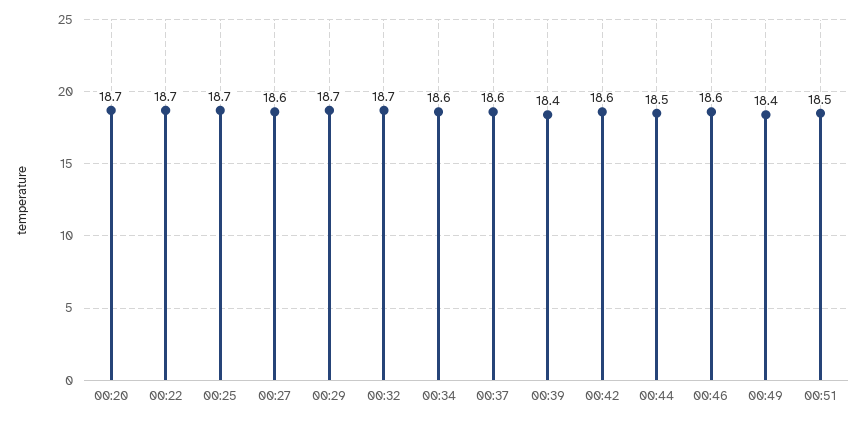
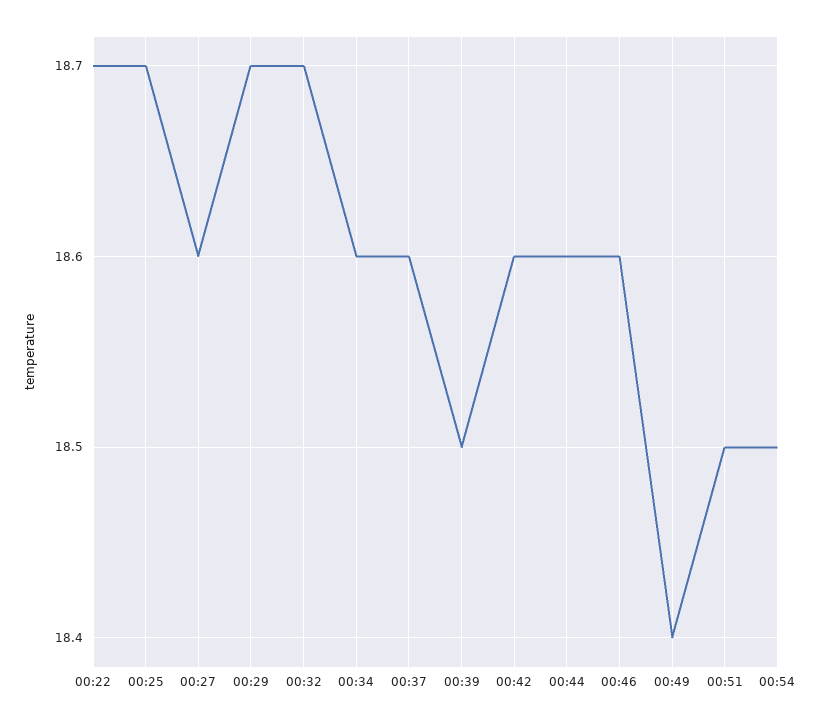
00:20: 18.7 -> none
00:39: 18.4 -> 18.5
00:44: 18.5 -> 18.6
00:54: none -> 18.5

